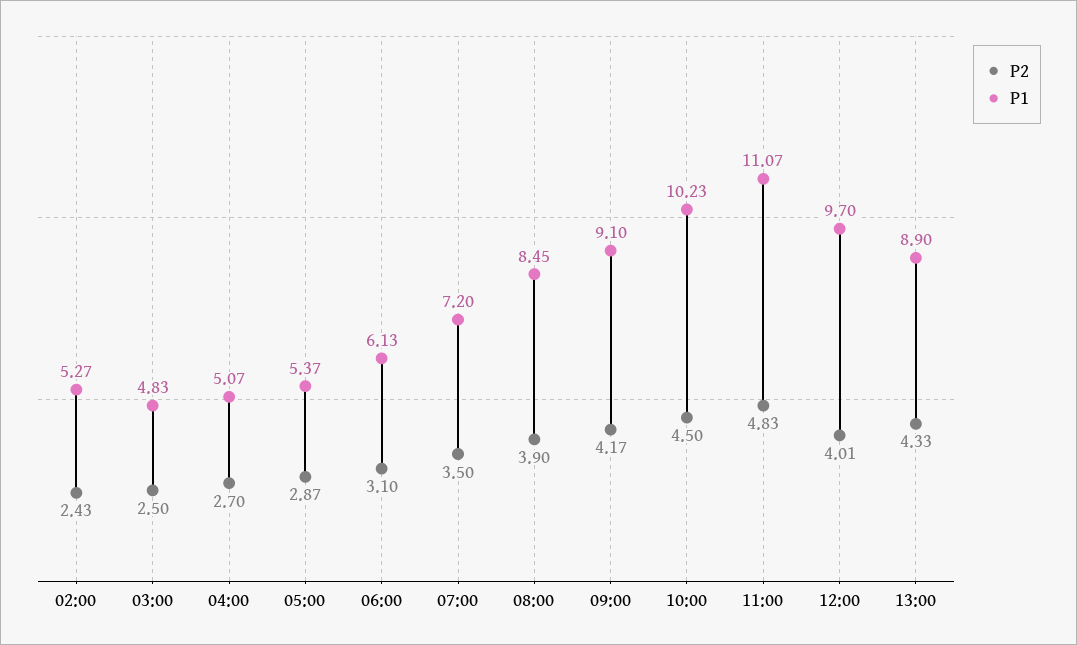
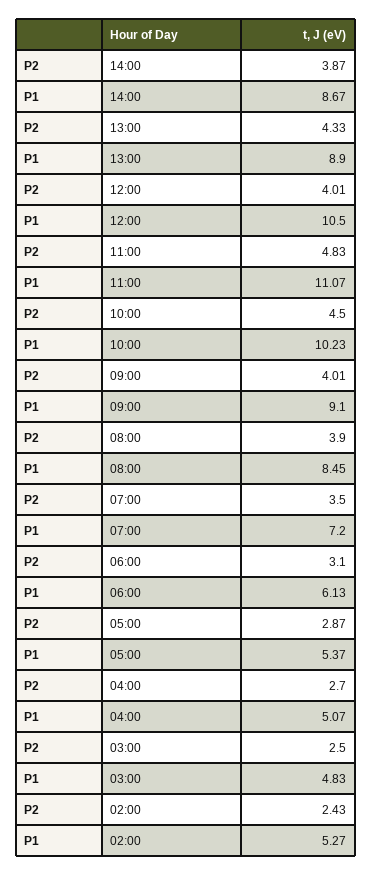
P2, 09:00: 4.17 -> 4.01
P1, 12:00: 9.7 -> 10.5
P2, 14:00: none -> 3.87
P1, 14:00: none -> 8.67

